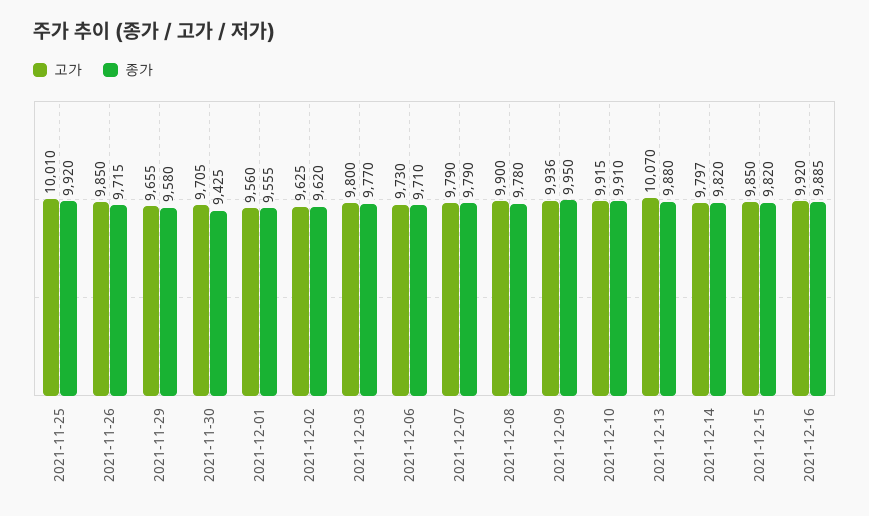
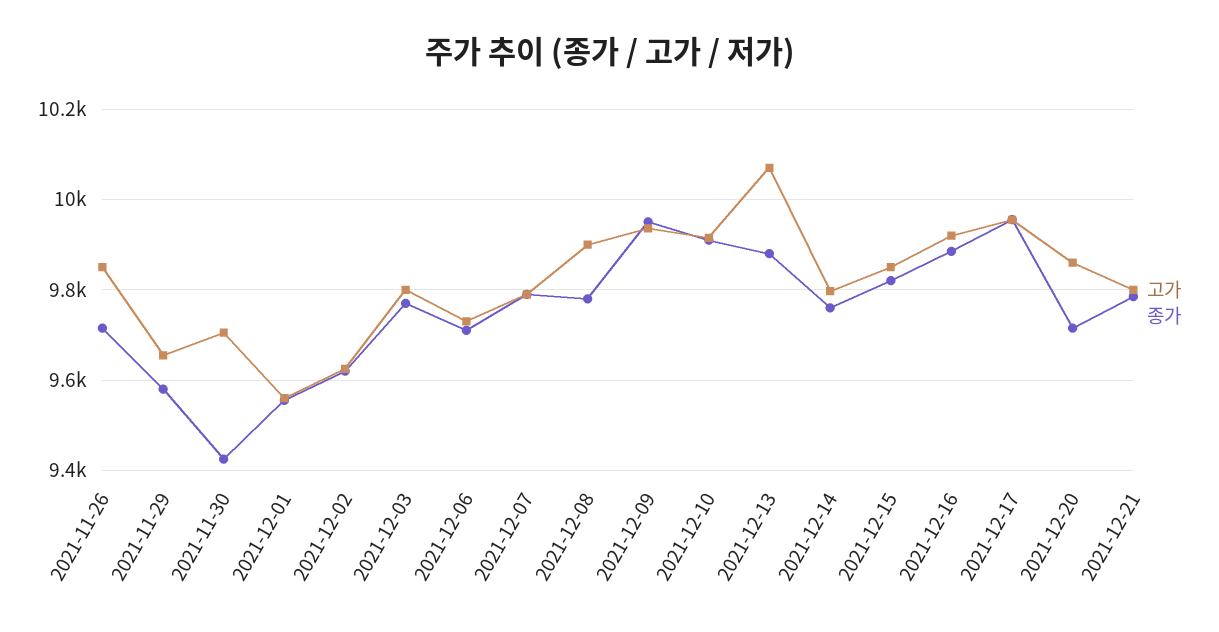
고가, 2021-11-25: 10010 -> none
종가, 2021-11-25: 9920 -> none
종가, 2021-12-14: 9820 -> 9760
고가, 2021-12-17: none -> 9960
종가, 2021-12-17: none -> 9960
고가, 2021-12-20: none -> 9860
종가, 2021-12-20: none -> 9720
고가, 2021-12-21: none -> 9800
종가, 2021-12-21: none -> 9780

